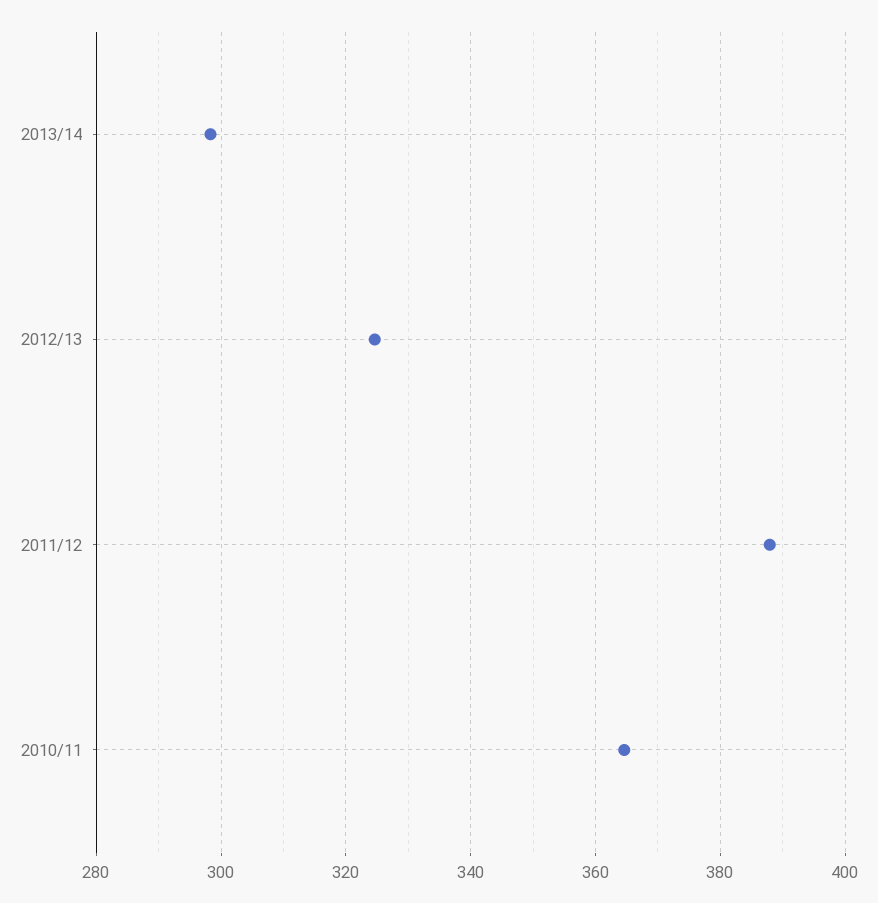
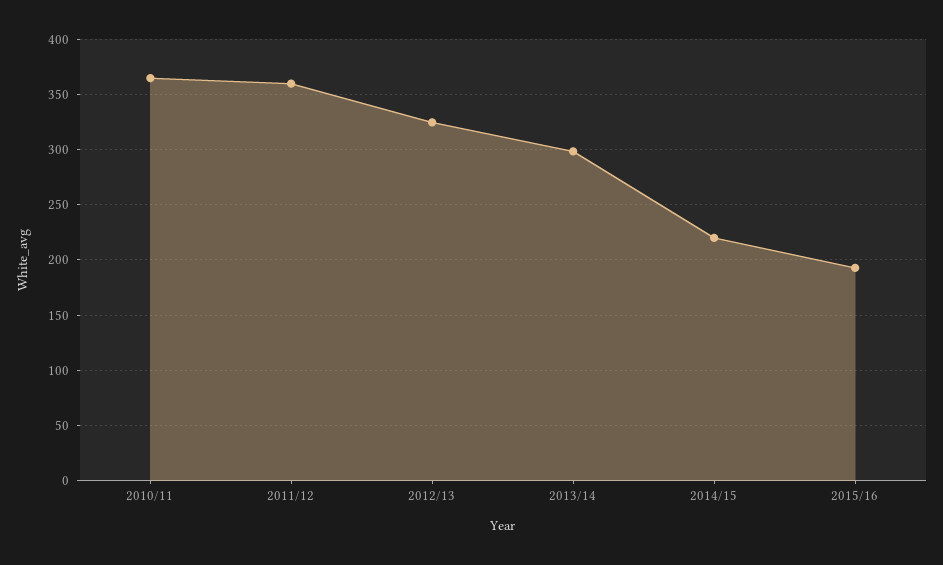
2011/12: 388 -> 360
2014/15: none -> 220
2015/16: none -> 190

